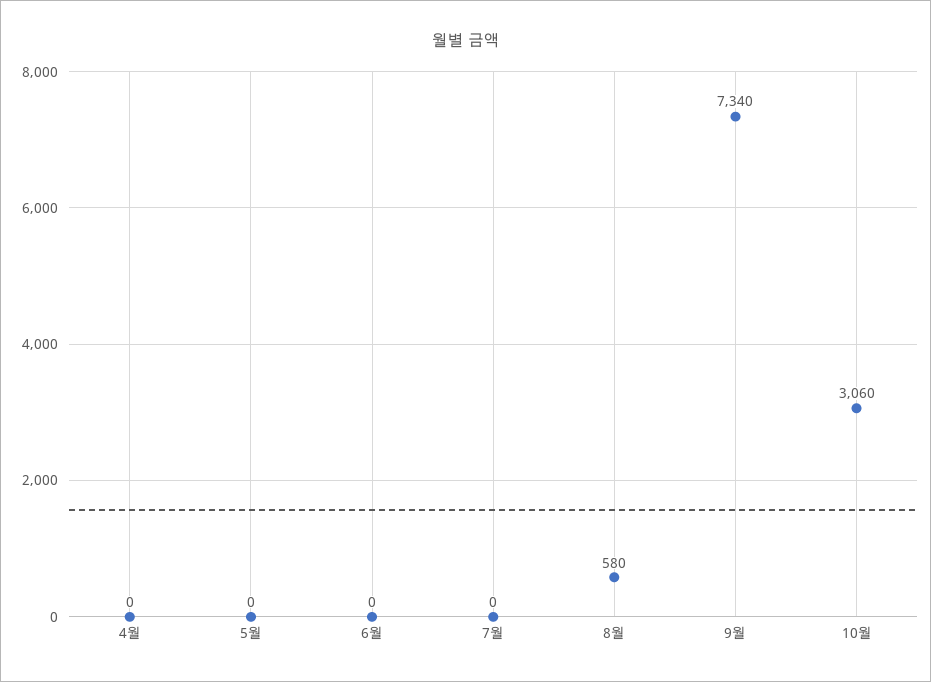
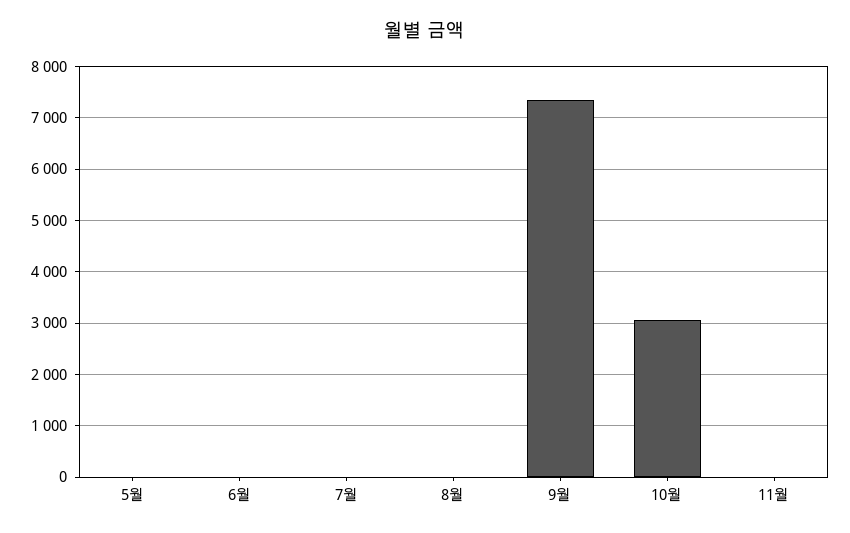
4월: 0 -> none
8월: 580 -> 0
11월: none -> 0

